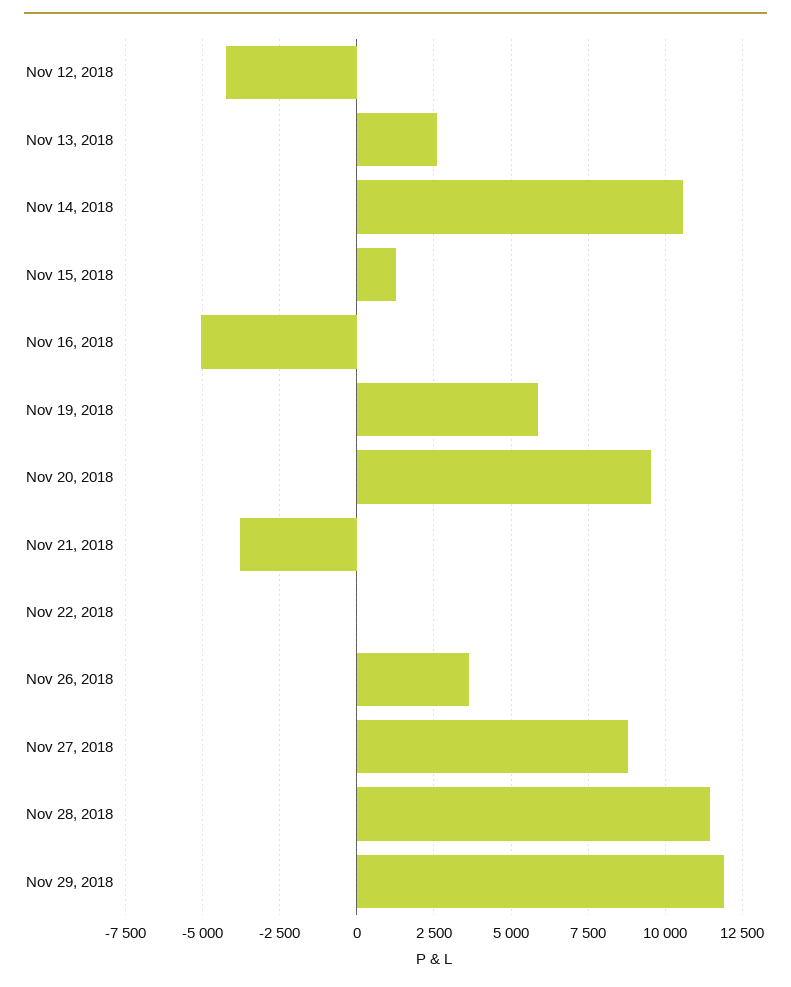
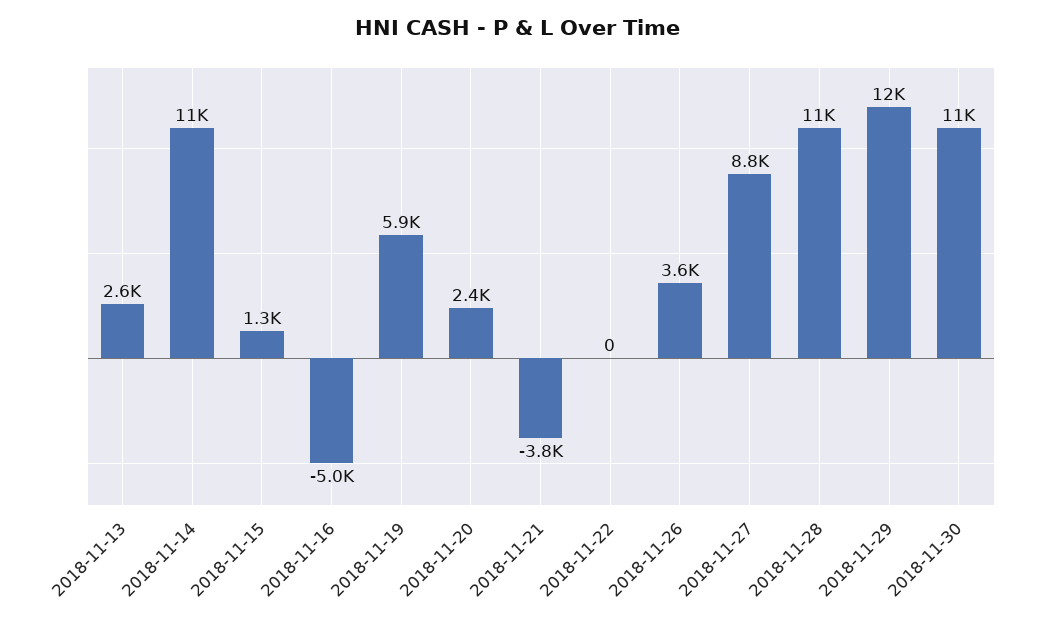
Nov 12, 2018: -4250 -> none
Nov 20, 2018: 9500 -> 2400
2018-11-30: none -> 11000

